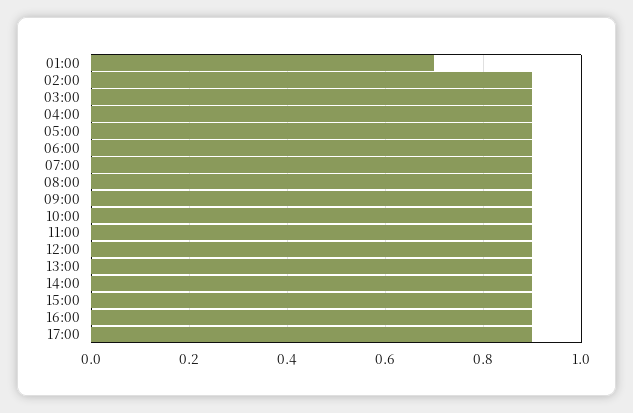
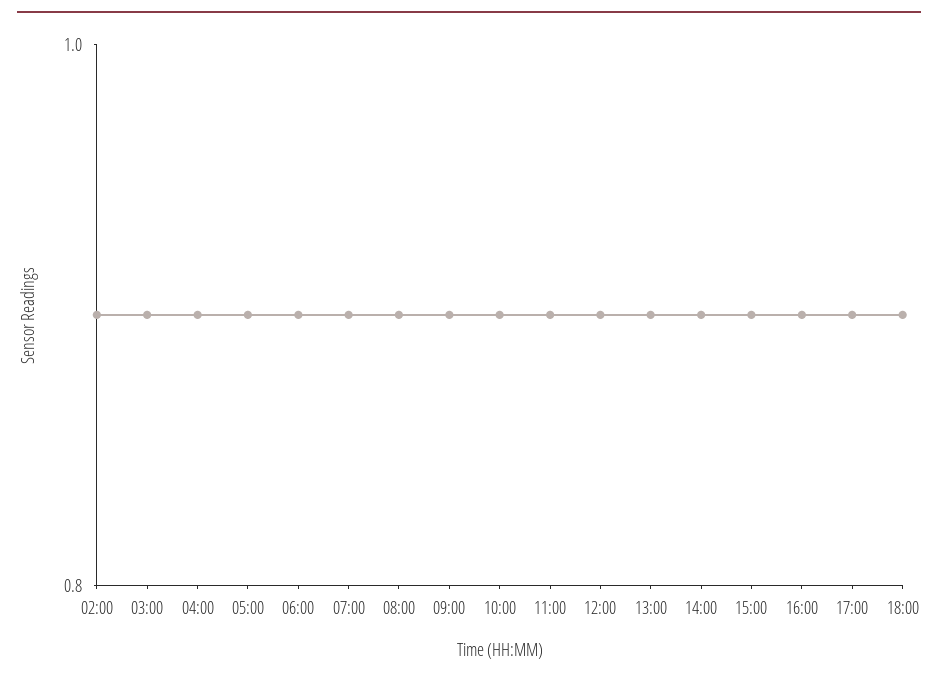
01:00: 0.7 -> none
18:00: none -> 0.9

